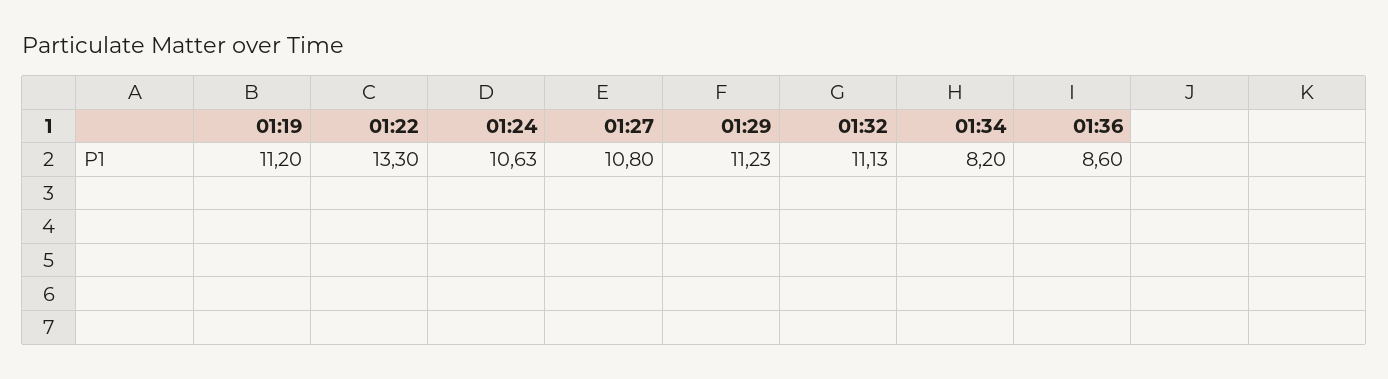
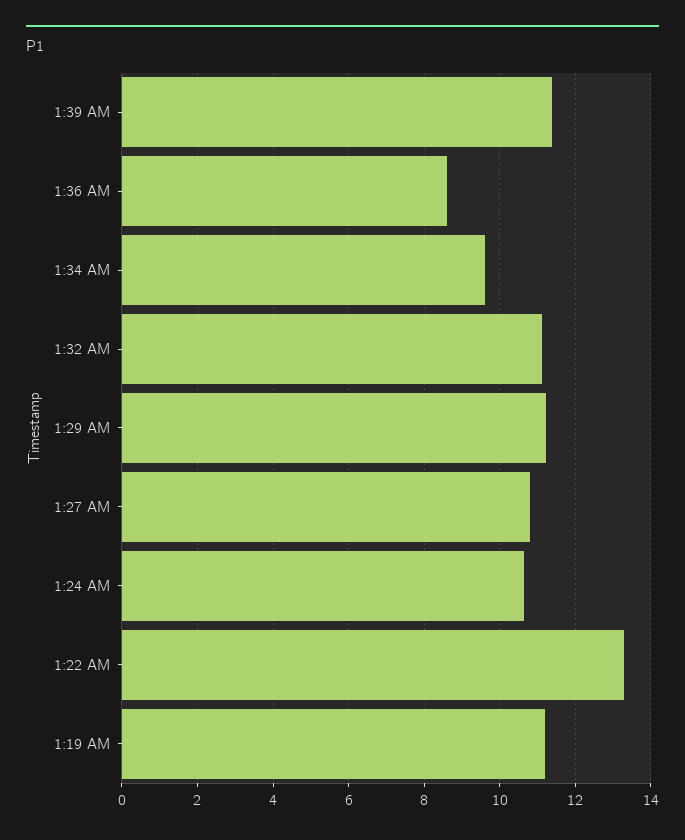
01:34: 8.2 -> 9.6
1:39 AM: none -> 11.4

